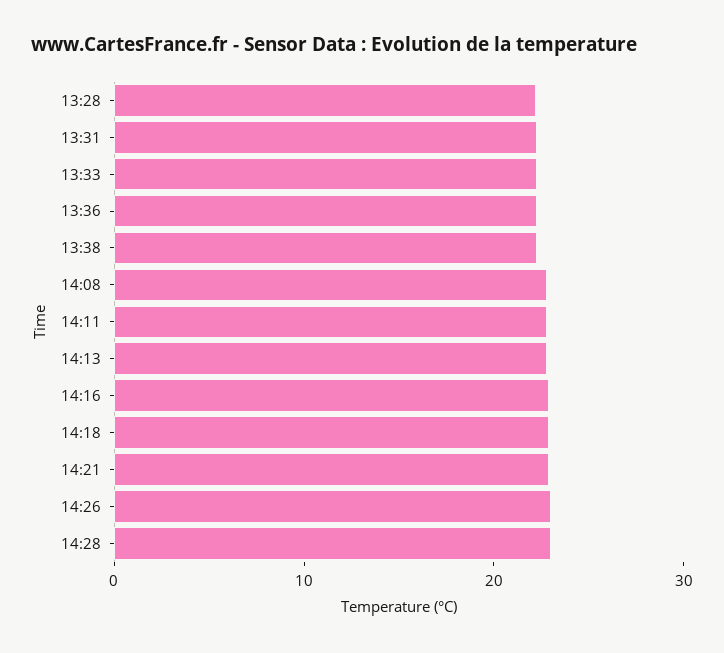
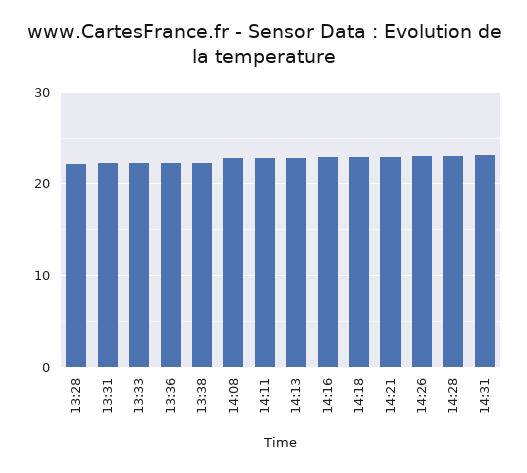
14:31: none -> 23

